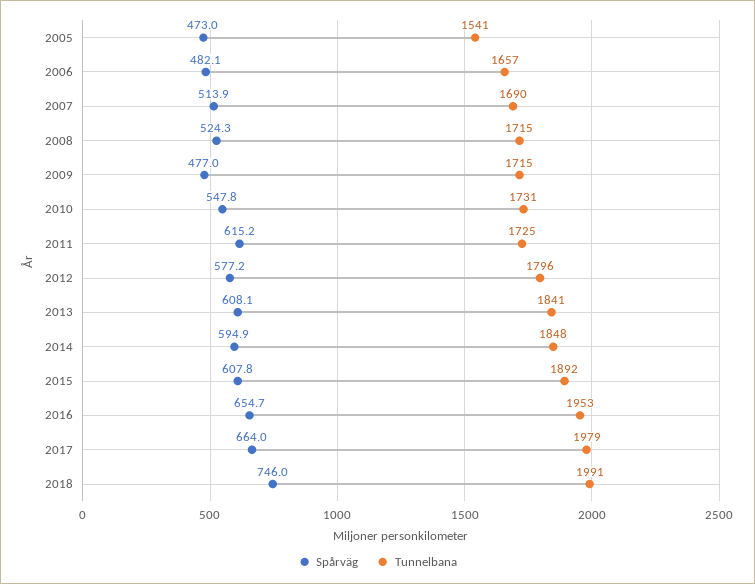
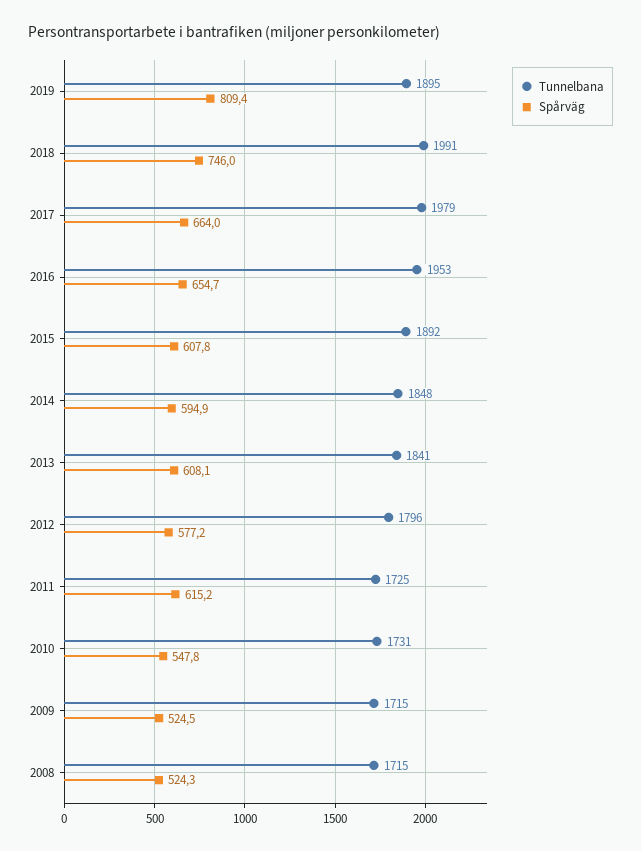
Spårväg, 2005: 473 -> none
Tunnelbana, 2005: 1541 -> none
Spårväg, 2006: 482.1 -> none
Tunnelbana, 2006: 1657 -> none
Spårväg, 2007: 513.9 -> none
Tunnelbana, 2007: 1690 -> none
Spårväg, 2009: 477 -> 524.5
Tunnelbana, 2019: none -> 1895
Spårväg, 2019: none -> 809.4

